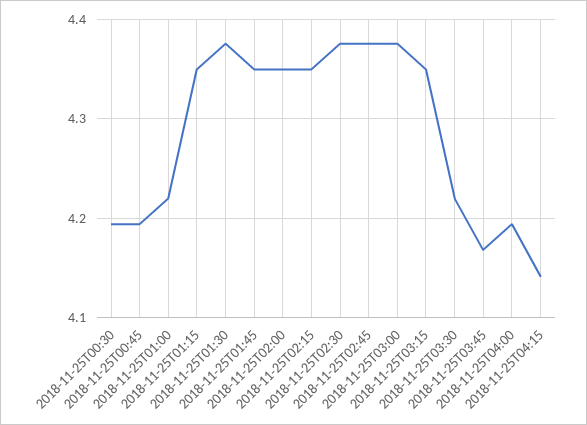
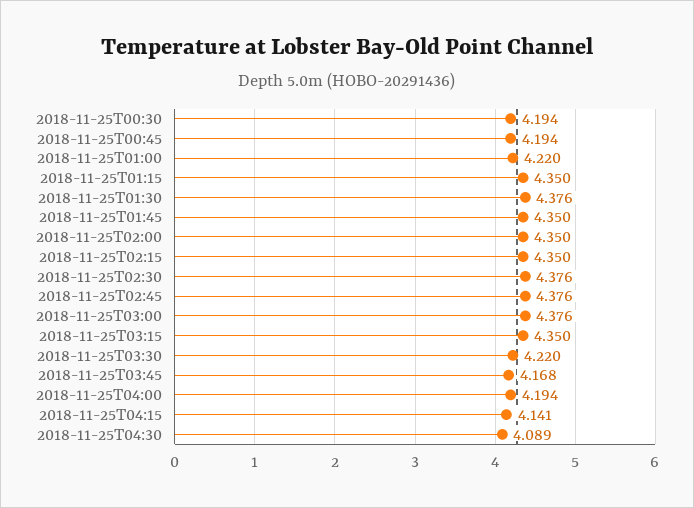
2018-11-25T04:30: none -> 4.089

